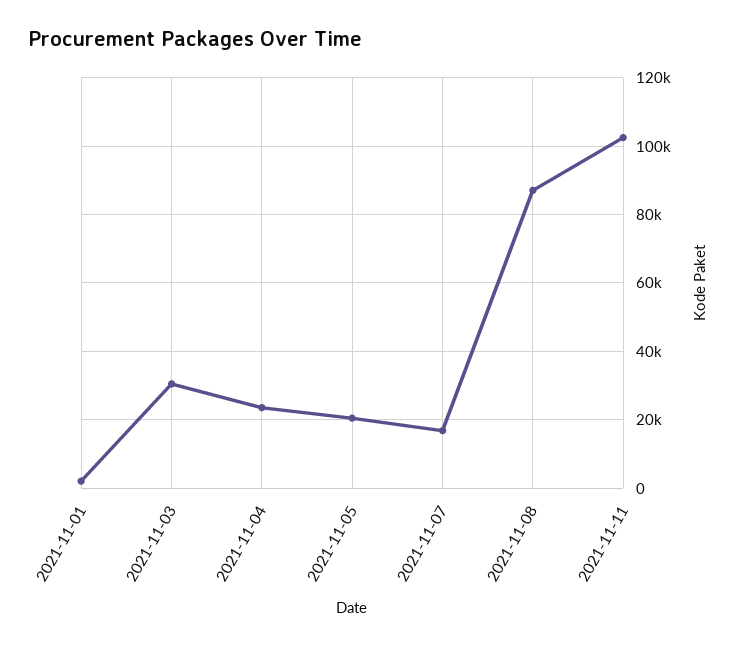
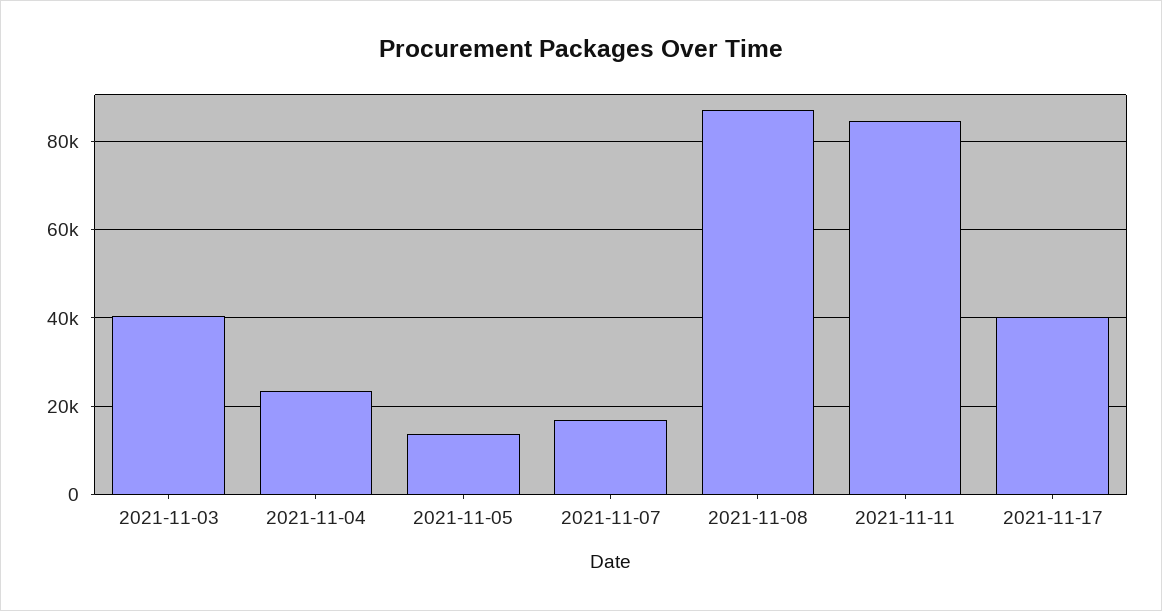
2021-11-01: 2000 -> none
2021-11-03: 30000 -> 40000
2021-11-05: 20000 -> 14000
2021-11-11: 102000 -> 84000
2021-11-17: none -> 40000

